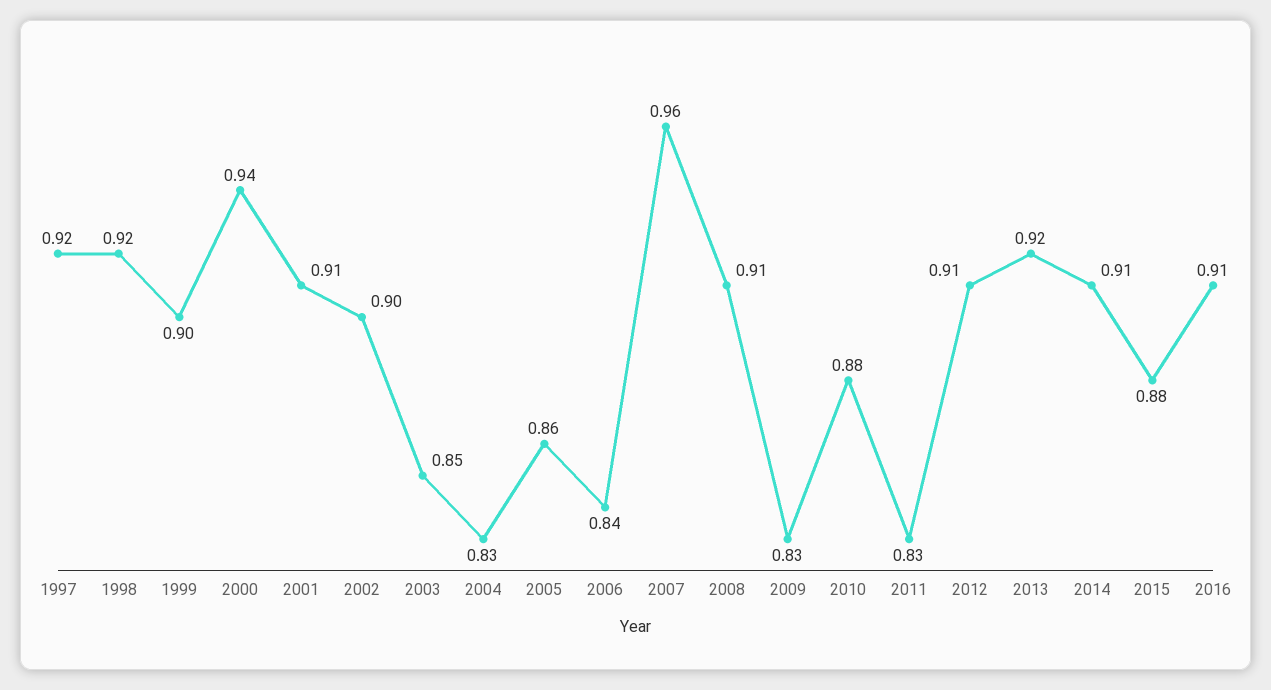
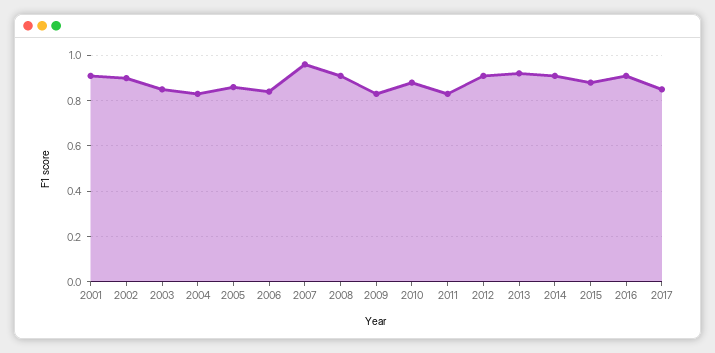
1997: 0.92 -> none
1998: 0.92 -> none
1999: 0.9 -> none
2000: 0.94 -> none
2017: none -> 0.85

